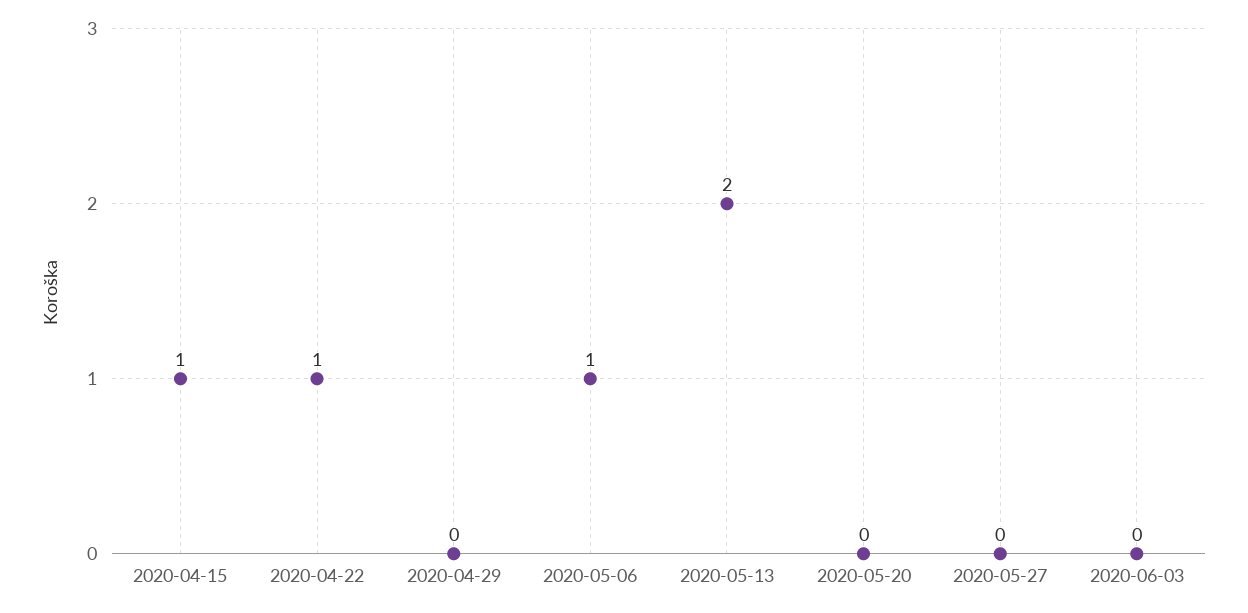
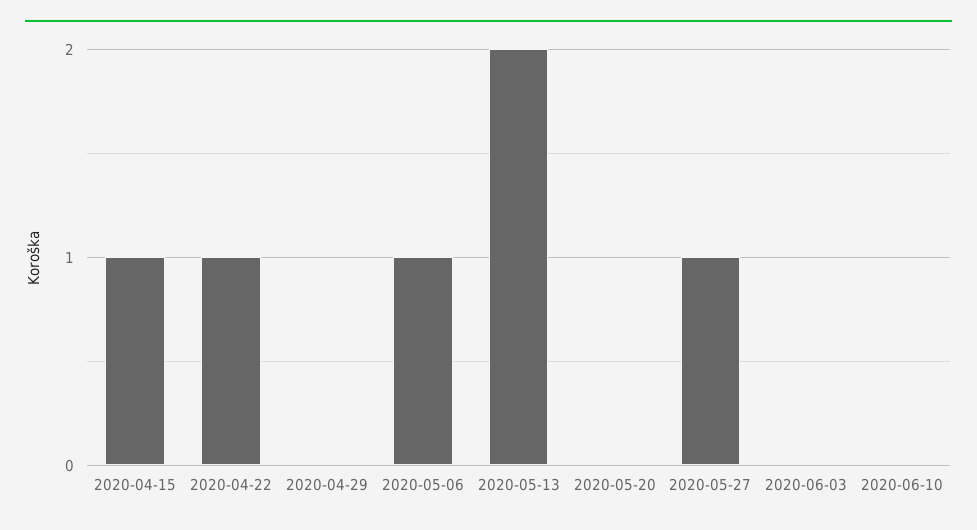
2020-05-27: 0 -> 1
2020-06-10: none -> 0

